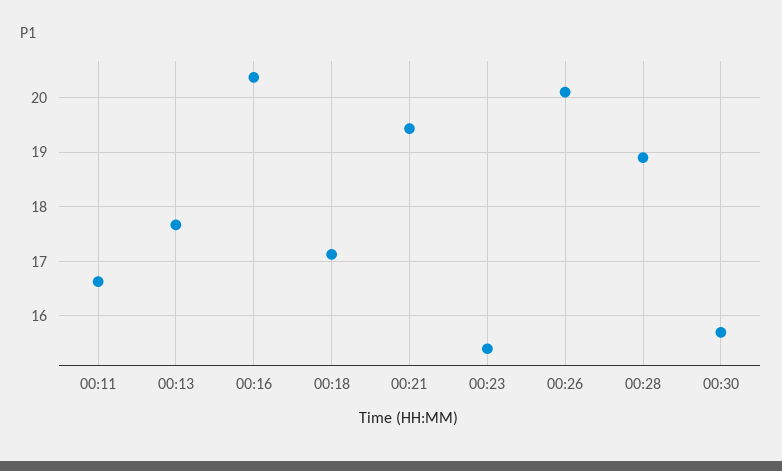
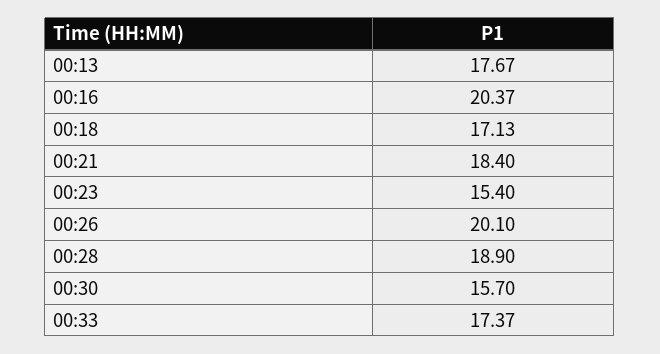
00:11: 16.6 -> none
00:21: 19.4 -> 18.4
00:33: none -> 17.37

